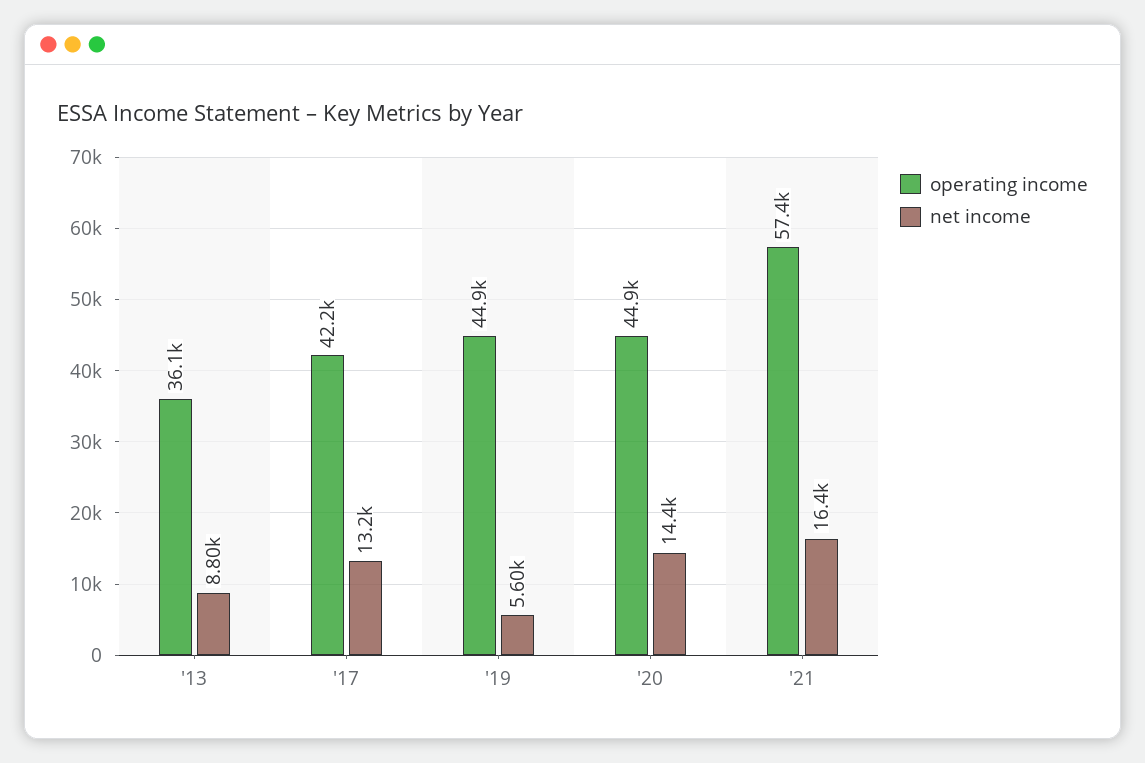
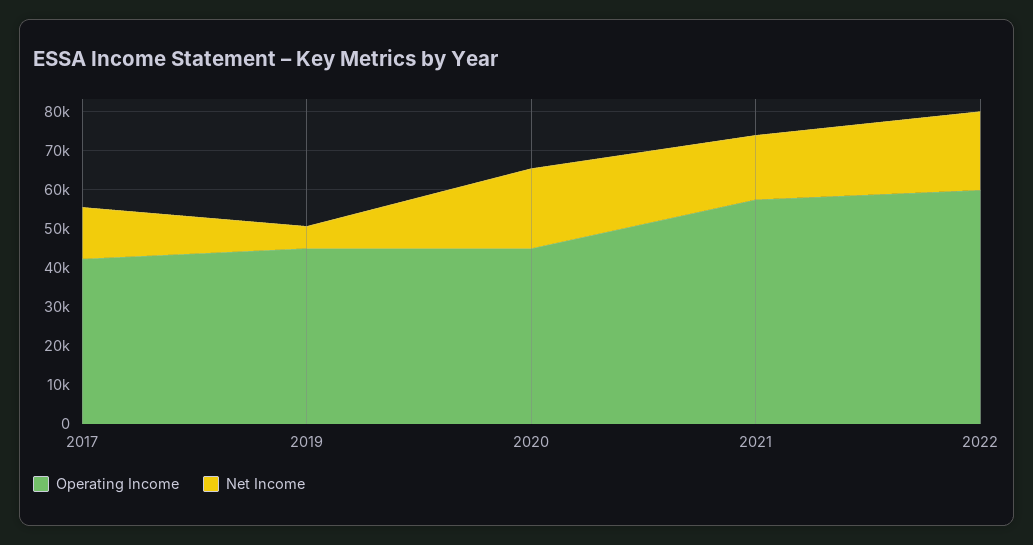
operating income, '13: 36100 -> none
net income, '13: 8800 -> none
net income, '20: 14400 -> 20000
operating income, 2022: none -> 60000
net income, 2022: none -> 20000

